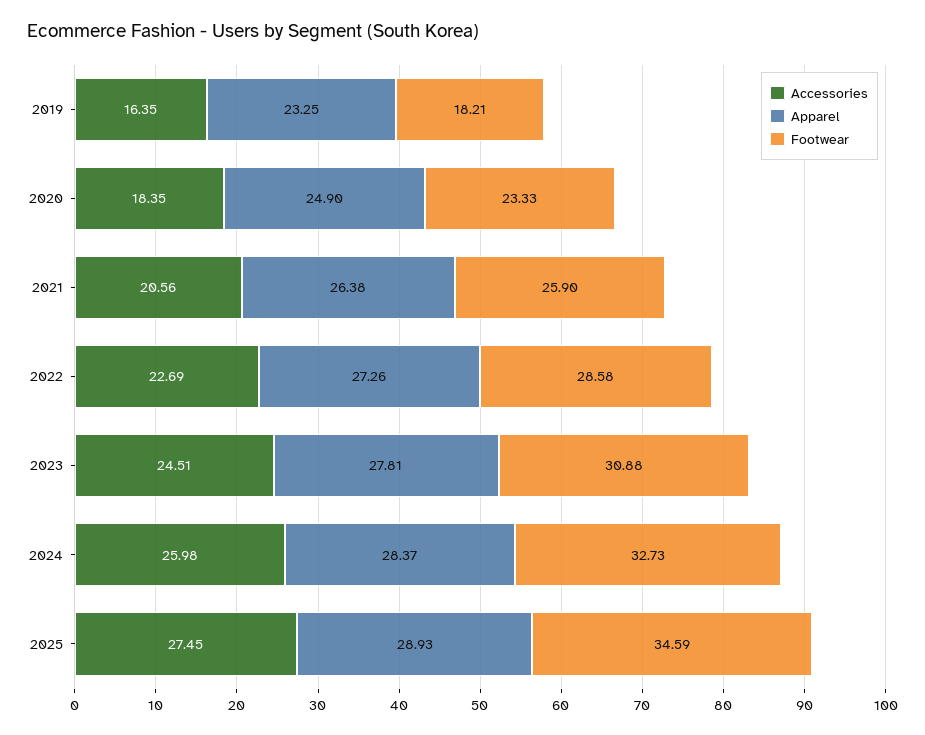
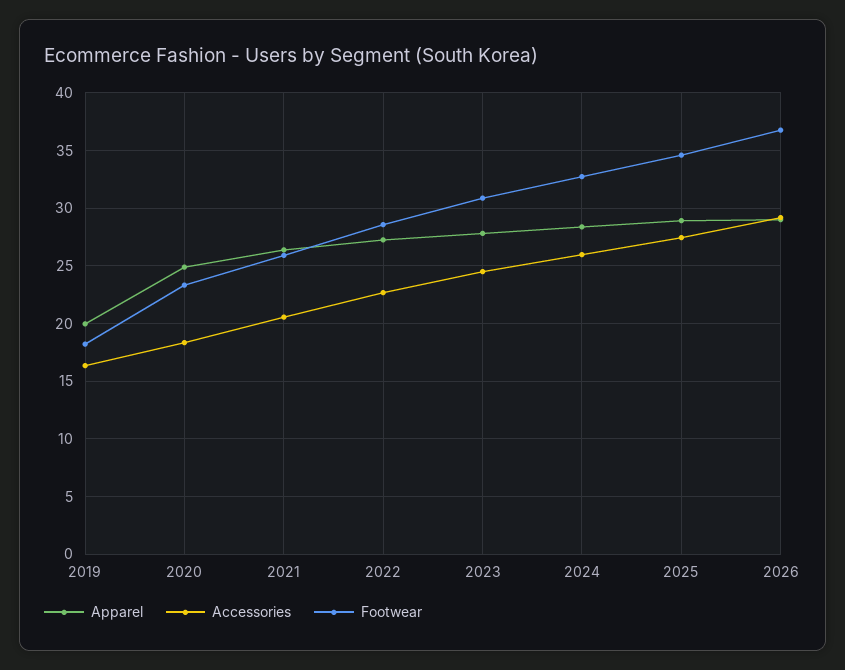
Apparel, 2019: 23.25 -> 20
Apparel, 2026: none -> 29
Accessories, 2026: none -> 29
Footwear, 2026: none -> 37

